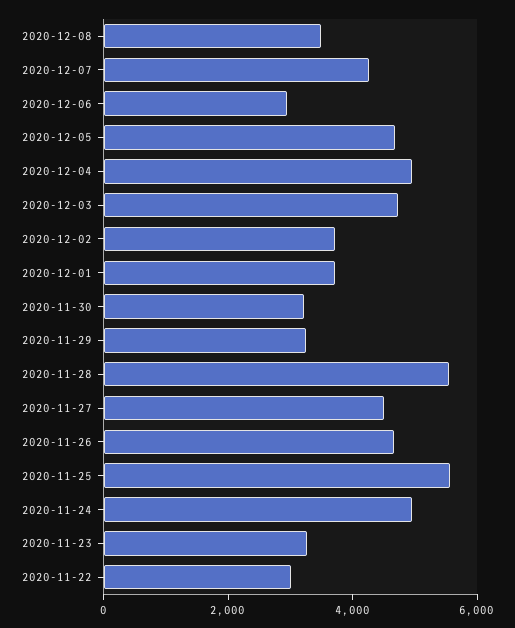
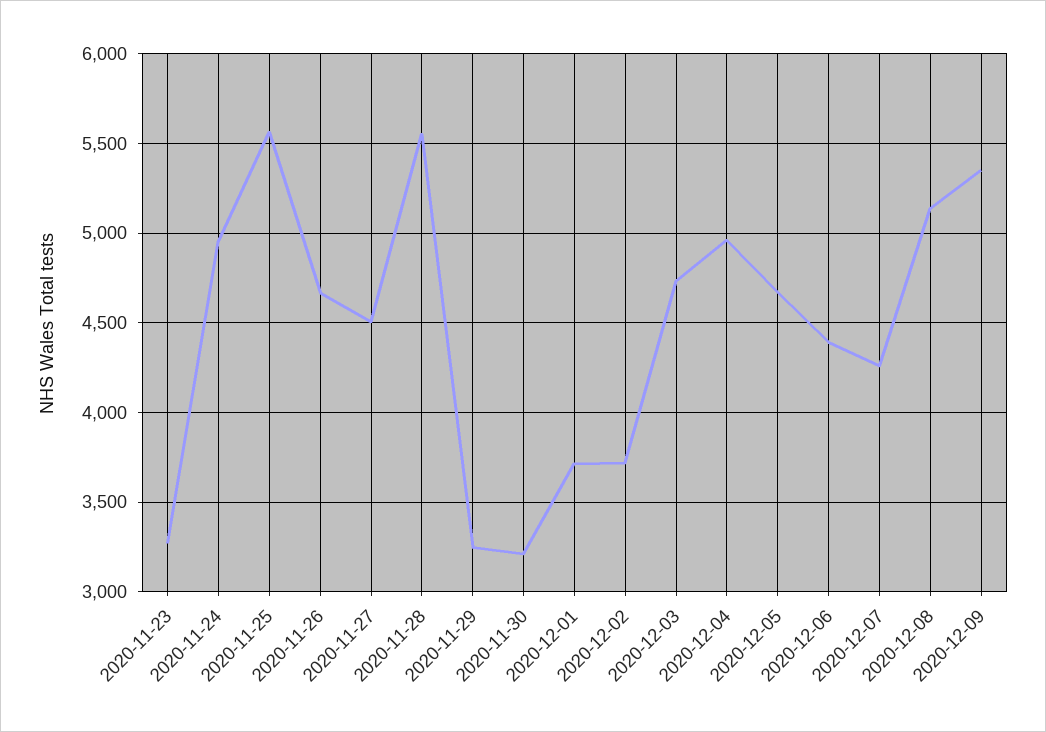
2020-12-08: 3500 -> 5150
2020-12-06: 3000 -> 4400
2020-11-22: 3000 -> none
2020-12-09: none -> 5350

